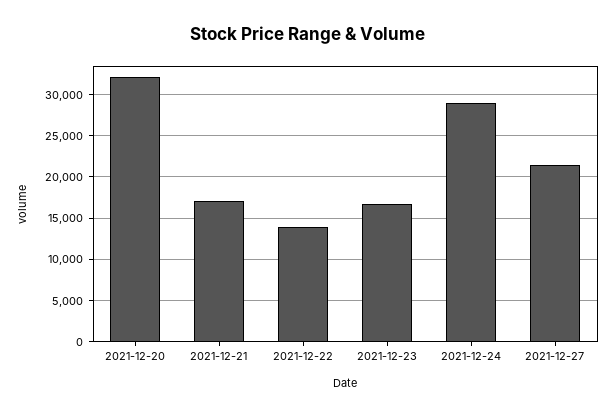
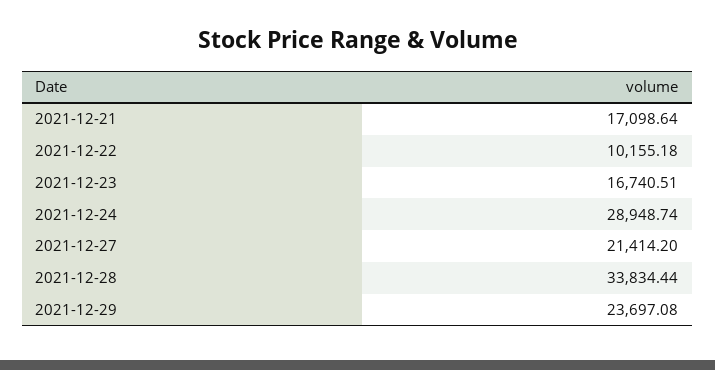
2021-12-20: 32000 -> none
2021-12-22: 14000 -> 10155.18
2021-12-28: none -> 33834.44
2021-12-29: none -> 23697.08

